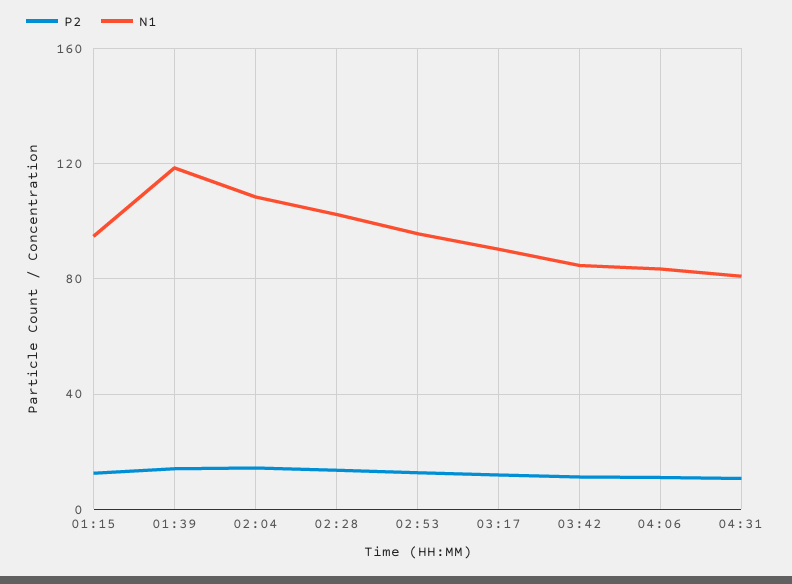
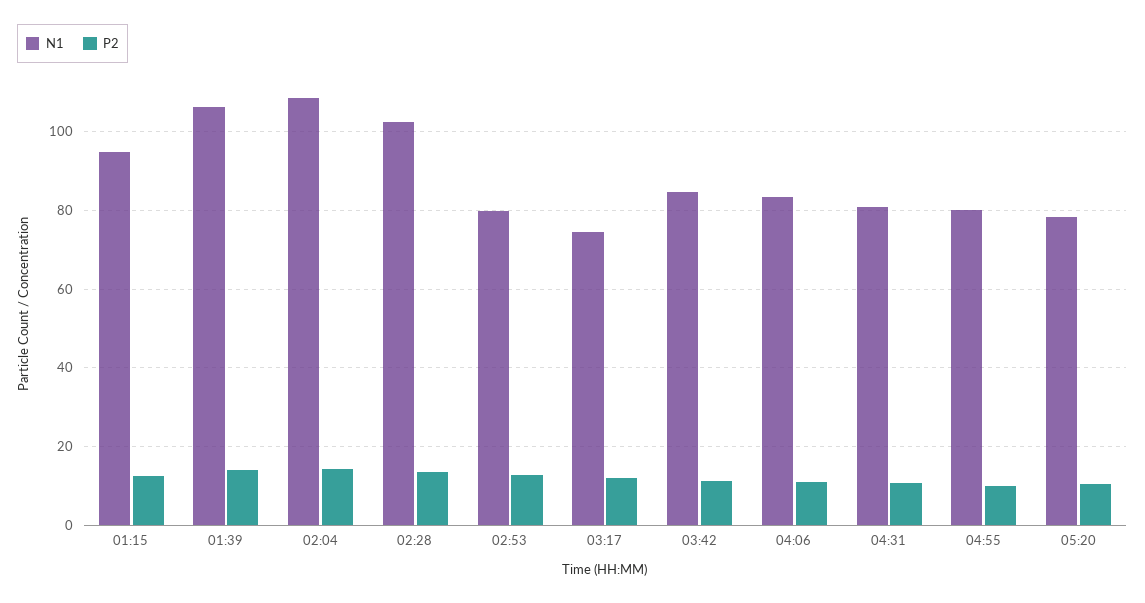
N1, 01:39: 120 -> 106
N1, 02:53: 95 -> 80
N1, 03:17: 90 -> 74
N1, 04:55: none -> 80
P2, 04:55: none -> 10
N1, 05:20: none -> 78
P2, 05:20: none -> 10

